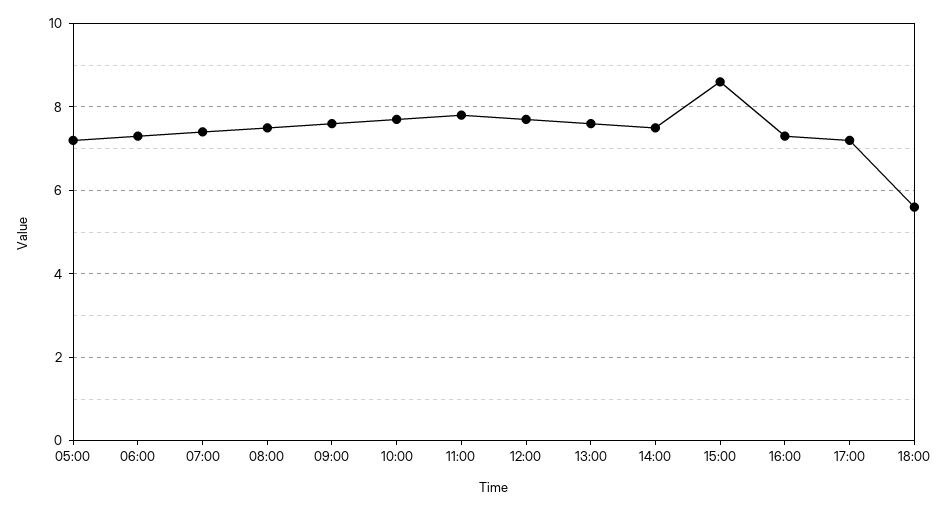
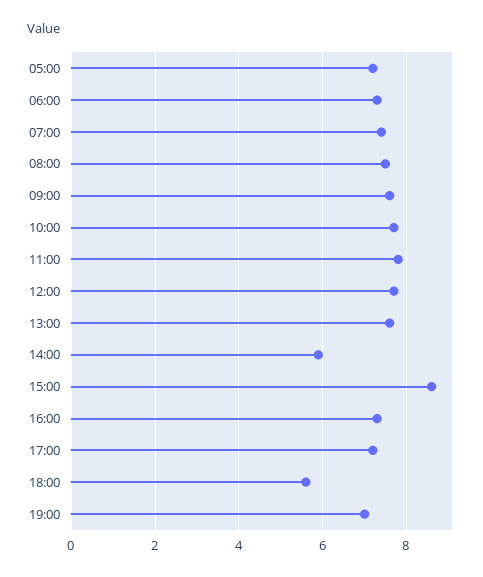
14:00: 7.5 -> 6
19:00: none -> 7

